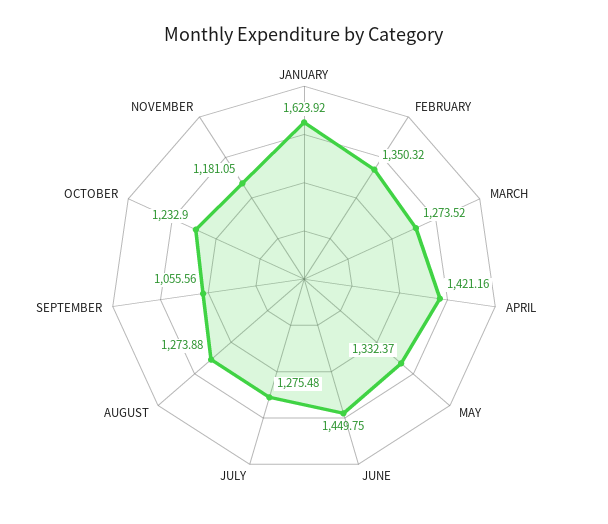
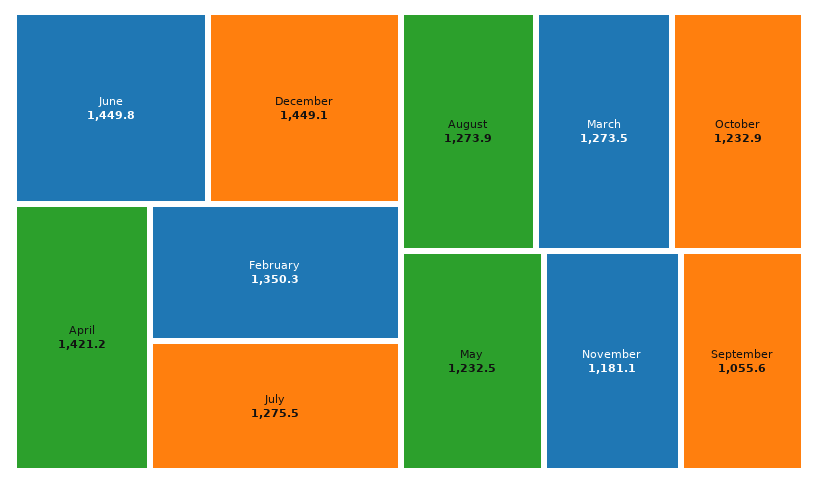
JANUARY: 1623.92 -> none
MAY: 1332.37 -> 1232.5
December: none -> 1449.1

